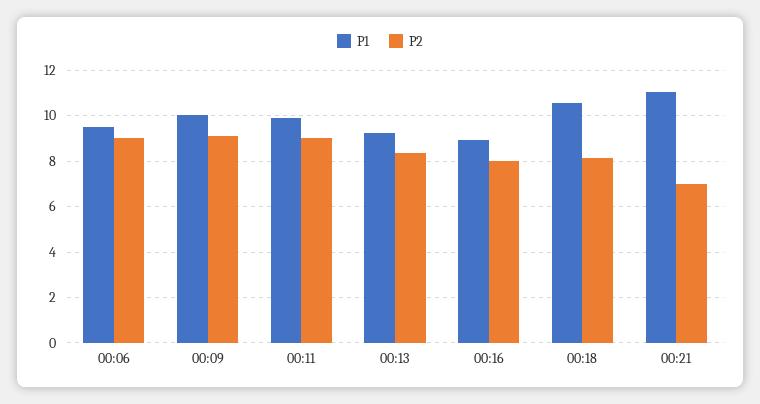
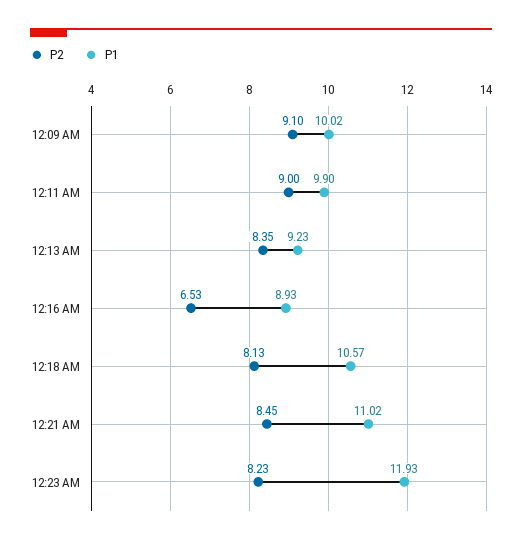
P1, 00:06: 9.5 -> none
P2, 00:06: 9 -> none
P2, 00:16: 8 -> 6.53
P2, 00:21: 7 -> 8.45
P2, 12:23 AM: none -> 8.23
P1, 12:23 AM: none -> 11.93

